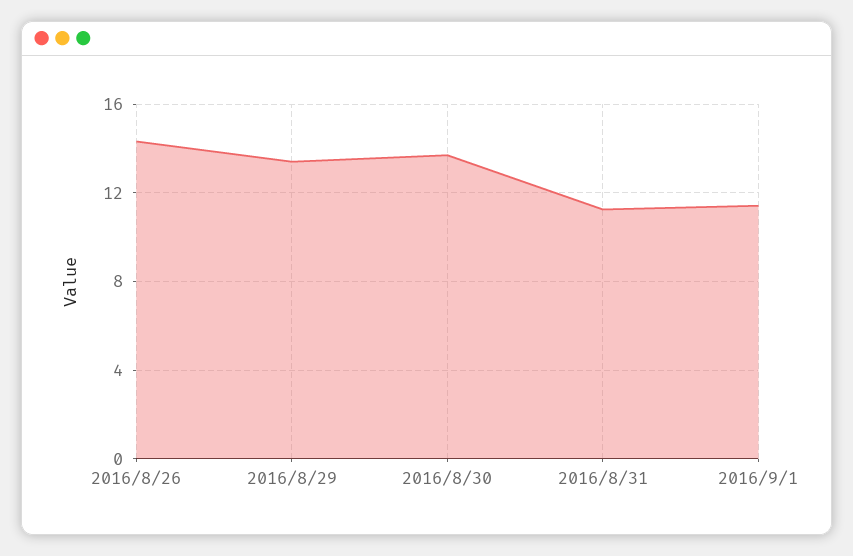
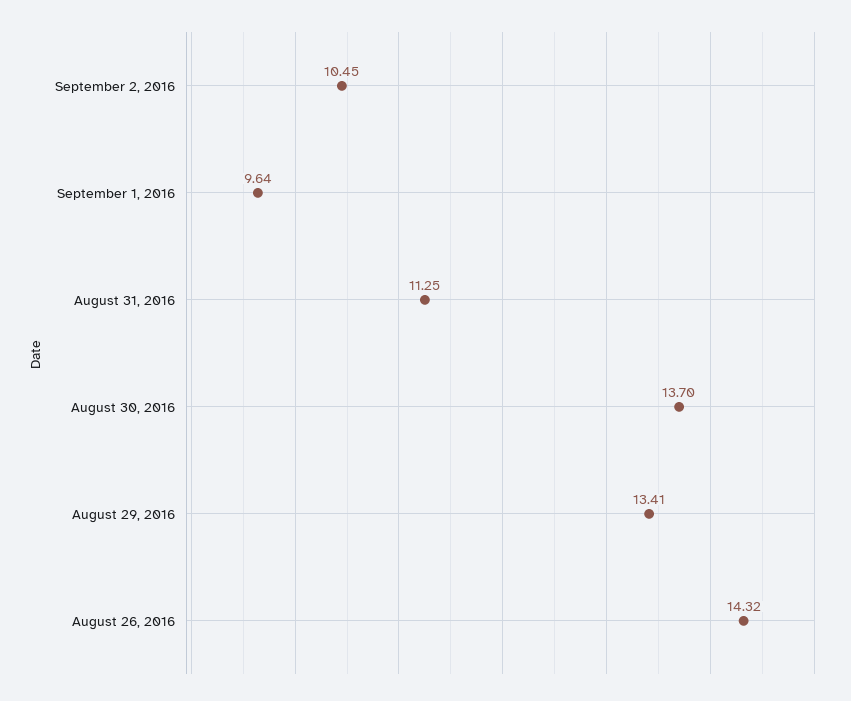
2016/9/1: 11.5 -> 9.64
September 2, 2016: none -> 10.45

